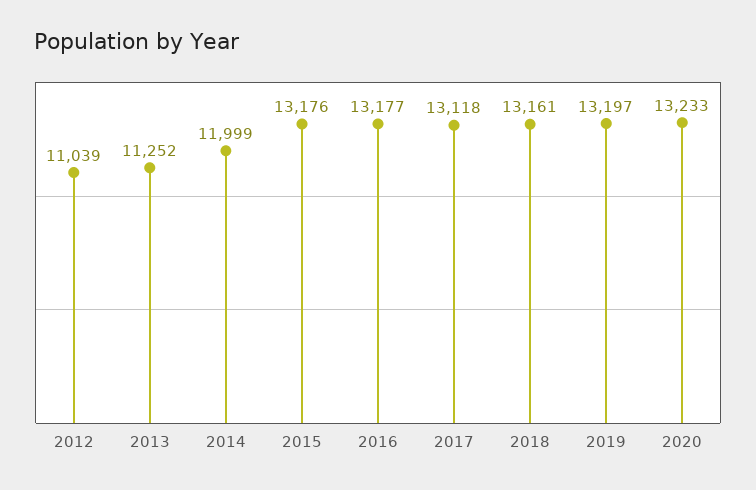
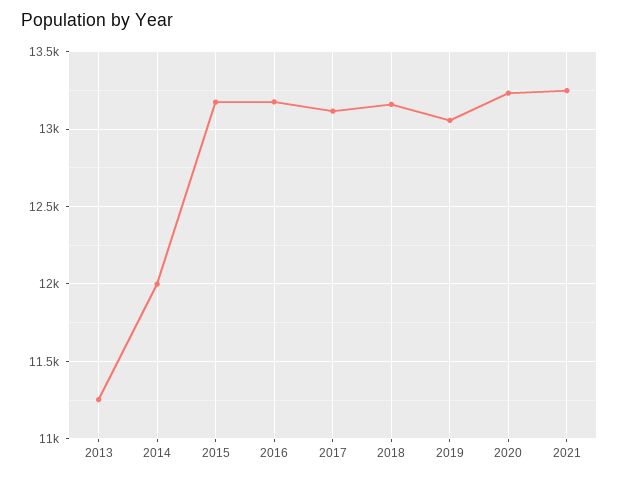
2012: 11039 -> none
2019: 13197 -> 13050
2021: none -> 13250

